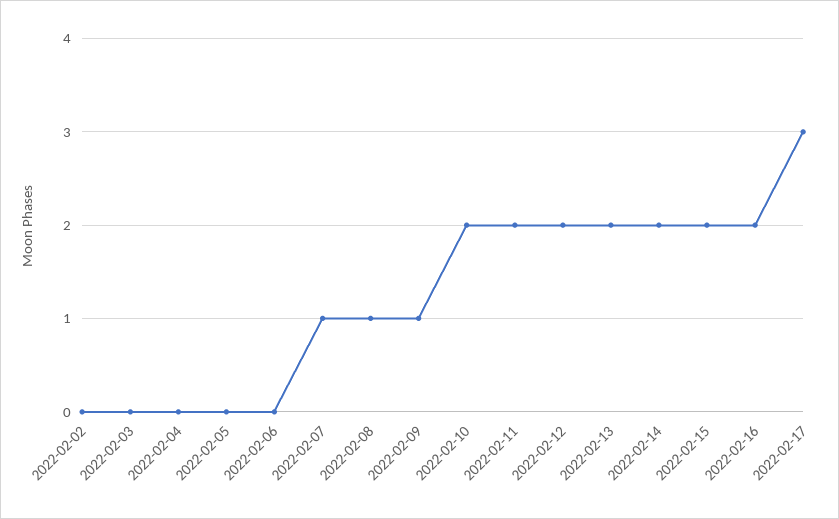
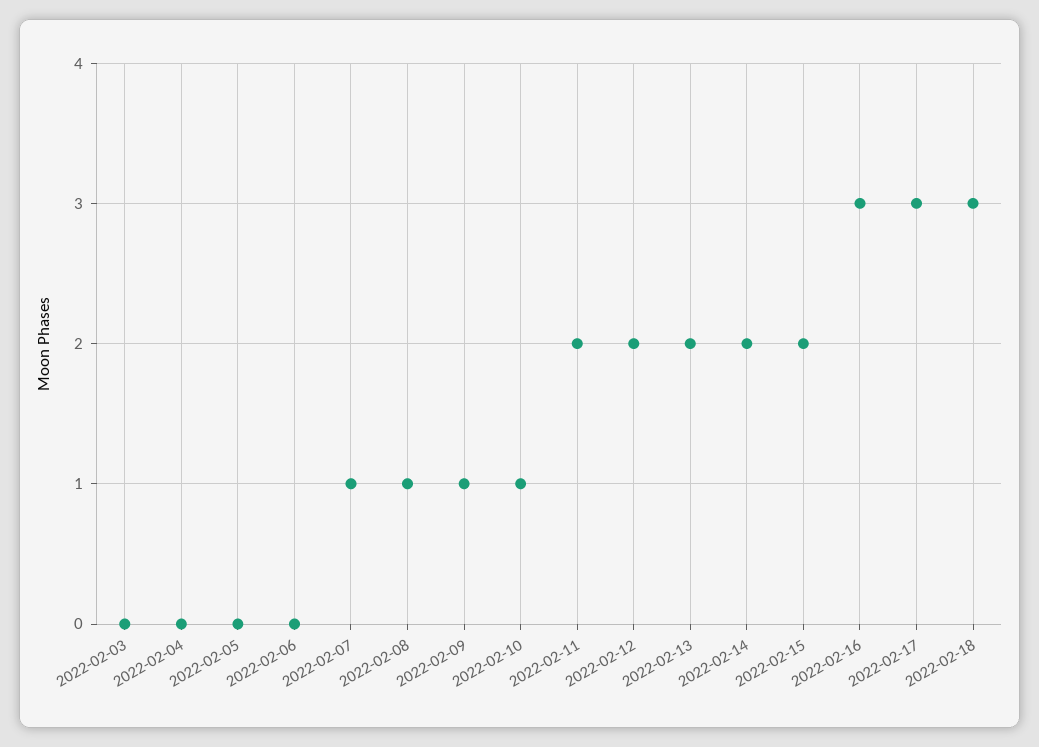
2022-02-02: 0 -> none
2022-02-10: 2 -> 1
2022-02-16: 2 -> 3
2022-02-18: none -> 3

